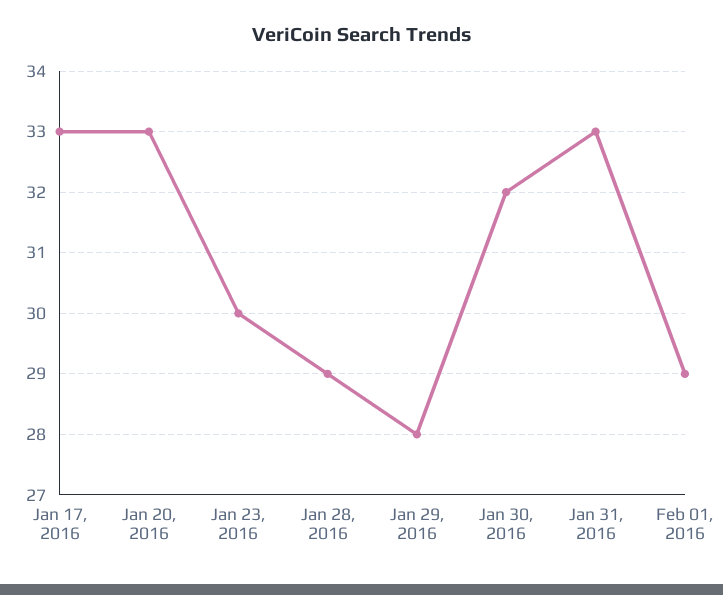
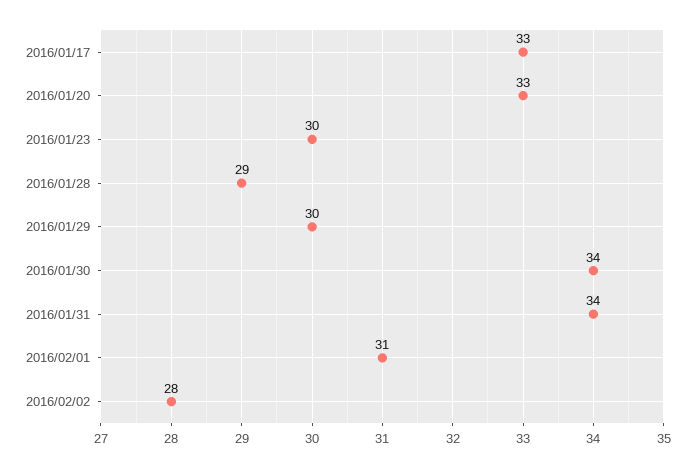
Jan 29, 2016: 28 -> 30
Jan 30, 2016: 32 -> 34
Jan 31, 2016: 33 -> 34
Feb 01, 2016: 29 -> 31
2016/02/02: none -> 28

